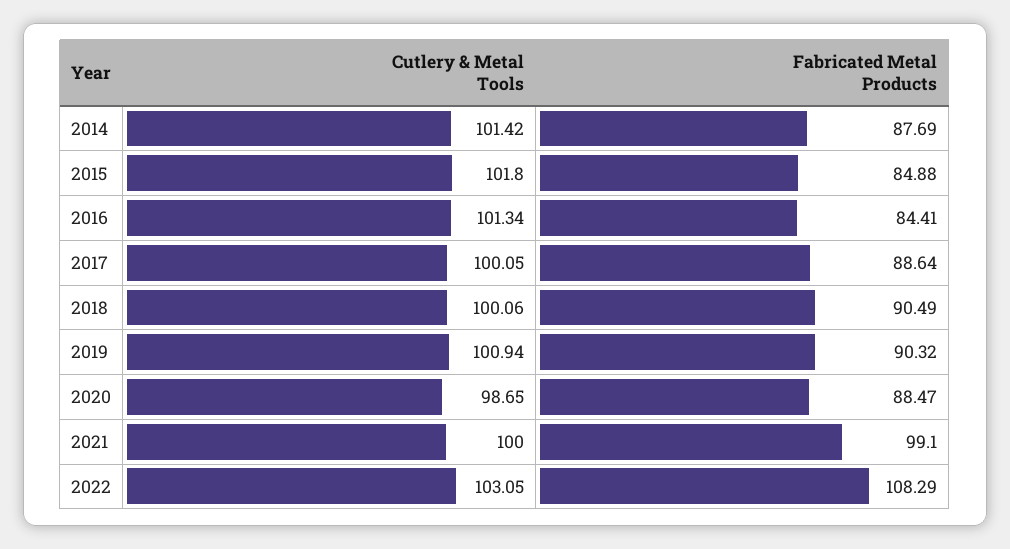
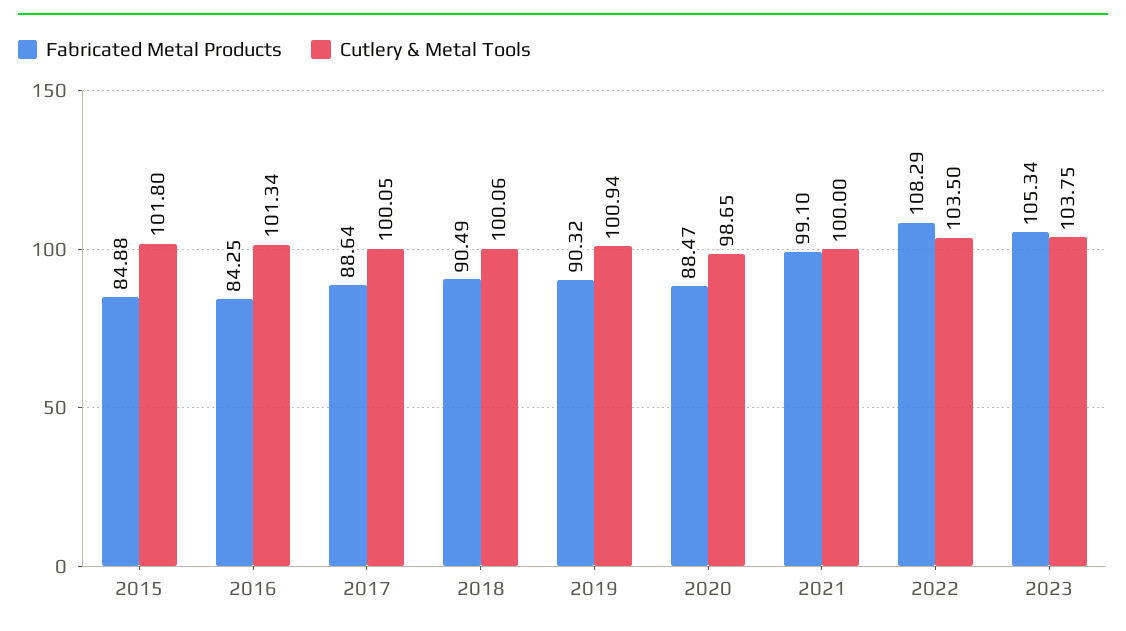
Cutlery & Metal Tools, 2014: 101.42 -> none
Fabricated Metal Products, 2014: 87.69 -> none
Fabricated Metal Products, 2016: 84.41 -> 84.25
Cutlery & Metal Tools, 2022: 103.05 -> 103.5
Fabricated Metal Products, 2023: none -> 105.34
Cutlery & Metal Tools, 2023: none -> 103.75

